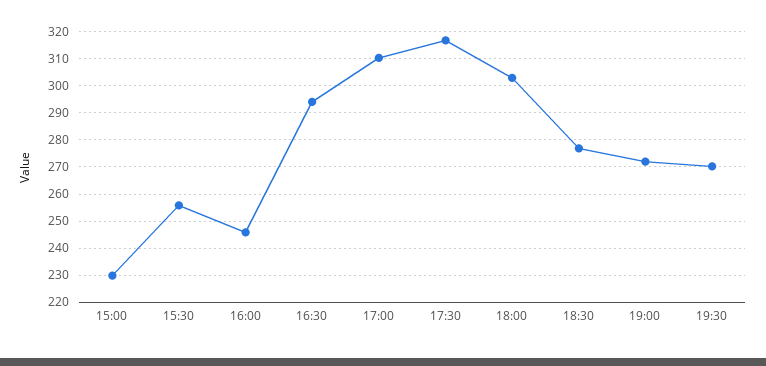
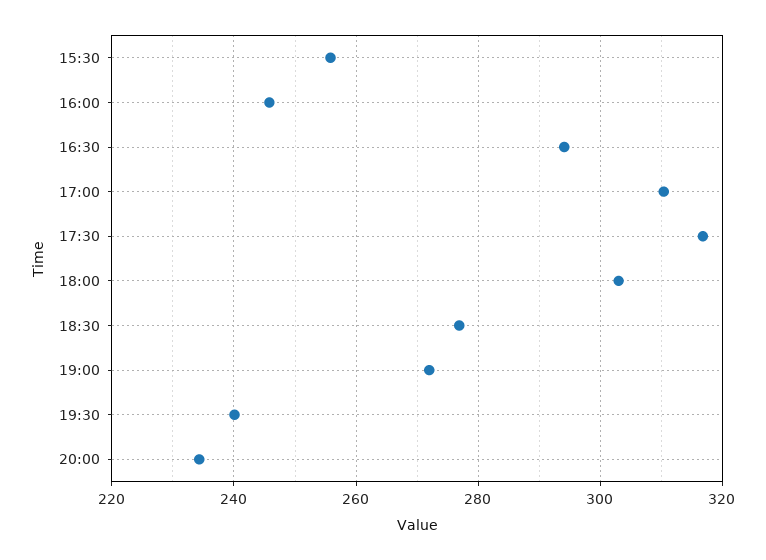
15:00: 230 -> none
19:30: 270 -> 240
20:00: none -> 234

